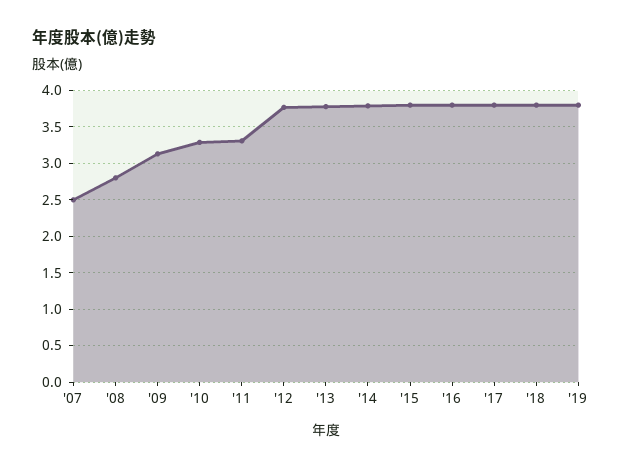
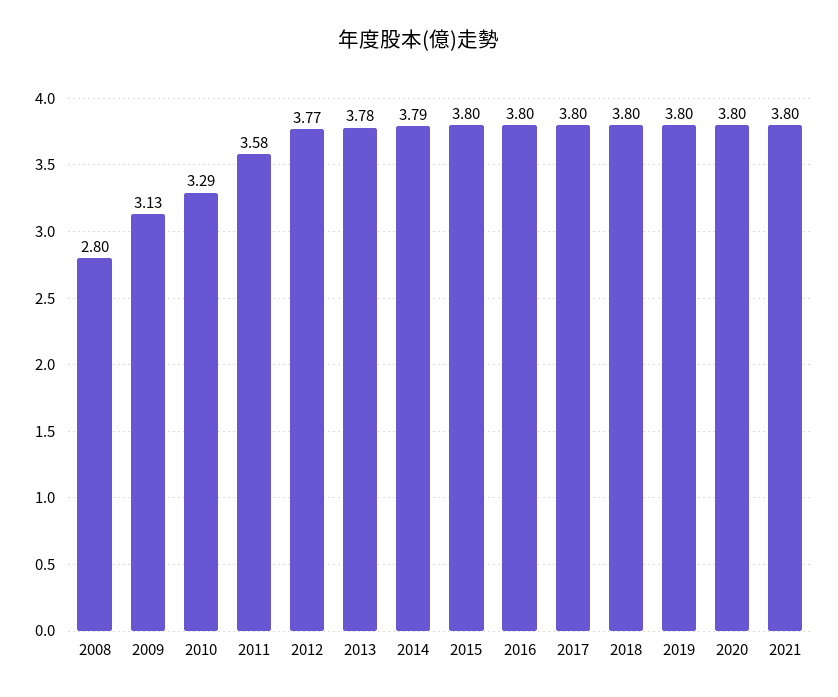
'07: 2.5 -> none
'11: 3.3 -> 3.58
2020: none -> 3.8
2021: none -> 3.8

